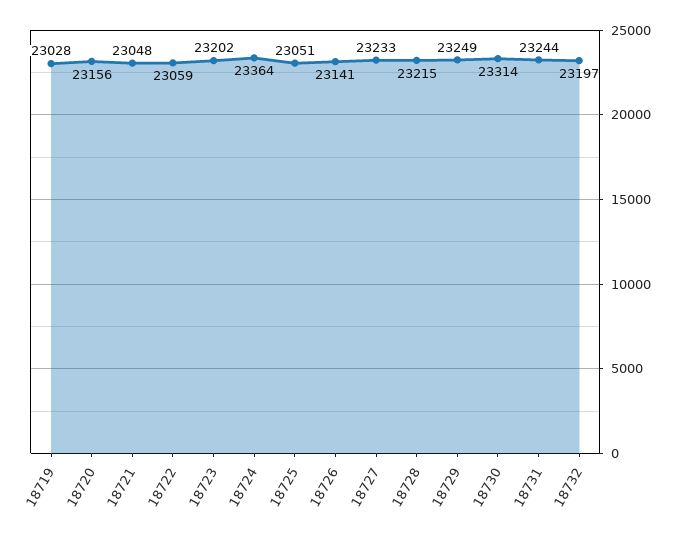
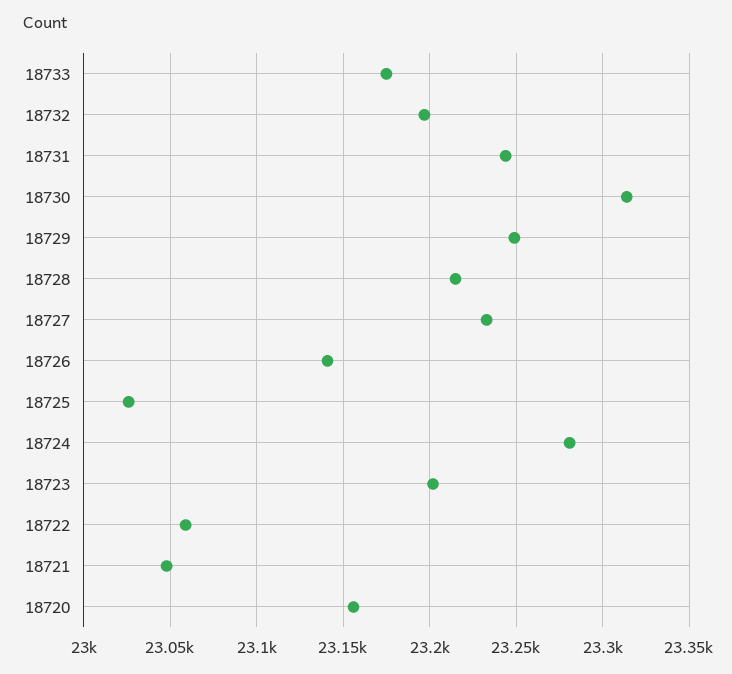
18719: 23028 -> none
18724: 23364 -> 23280
18725: 23051 -> 23025
18733: none -> 23175

